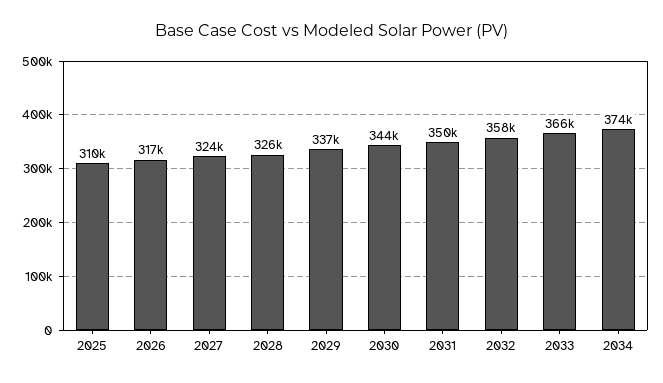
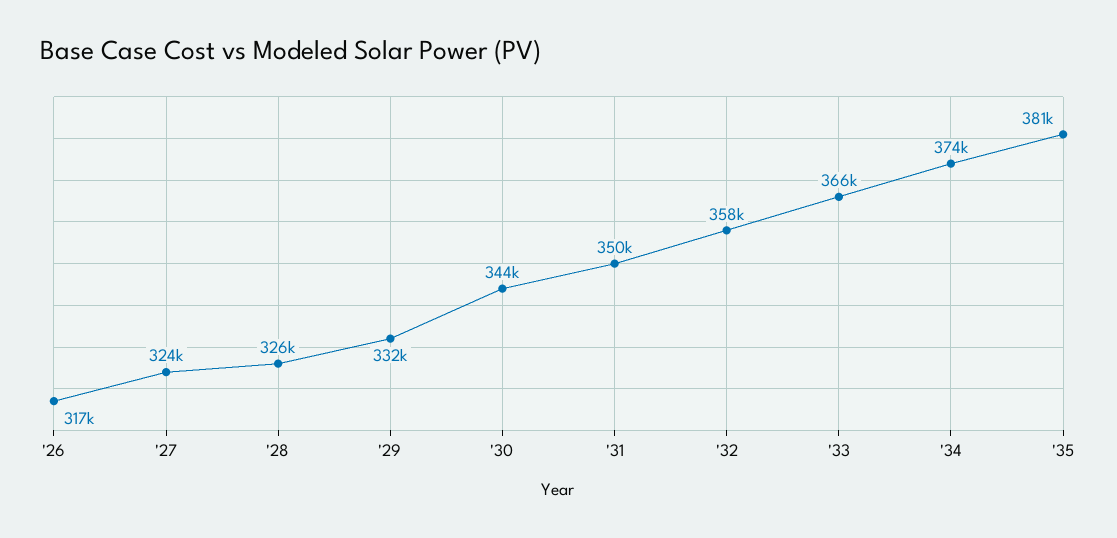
2025: 310000 -> none
2029: 337000 -> 332000
'35: none -> 381000

